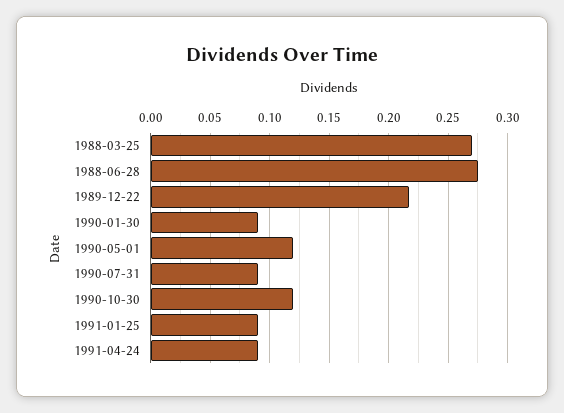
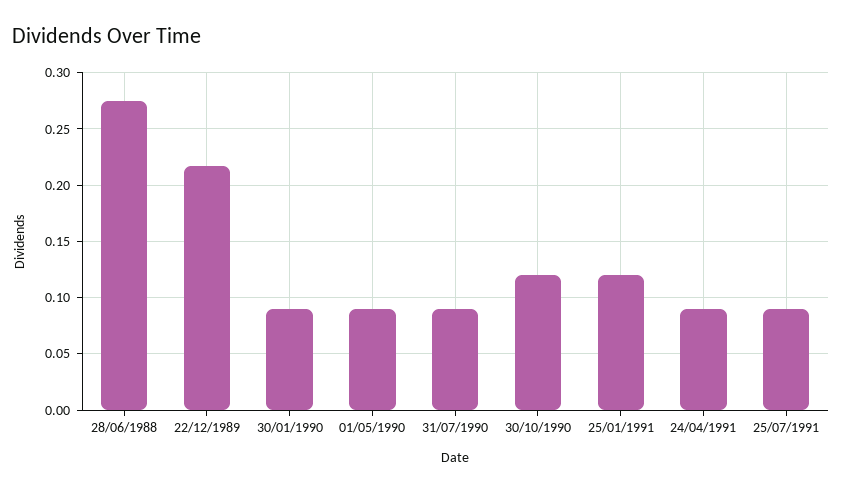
1988-03-25: 0.27 -> none
1990-05-01: 0.12 -> 0.09
1991-01-25: 0.09 -> 0.12
25/07/1991: none -> 0.09

